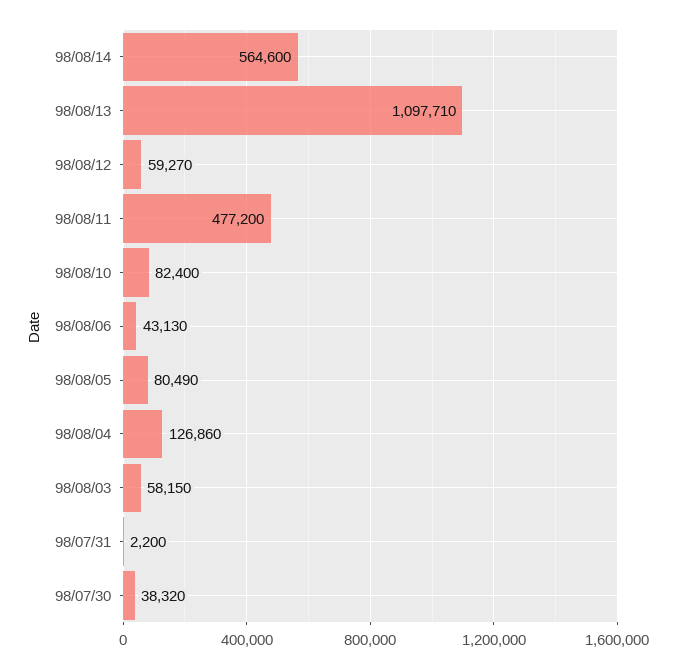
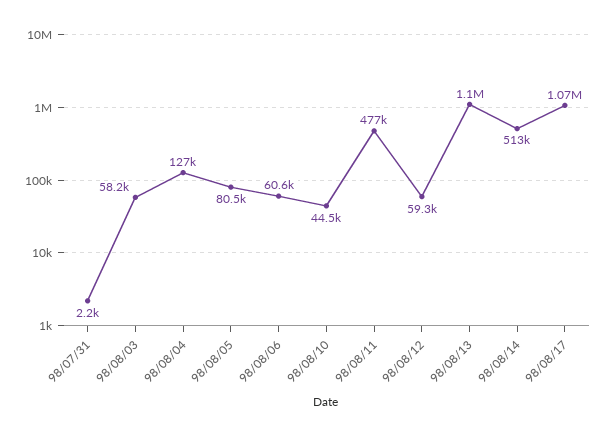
98/08/14: 564600 -> 513000
98/08/10: 82400 -> 44500
98/08/06: 43130 -> 60600
98/07/30: 38320 -> none
98/08/17: none -> 1070000

